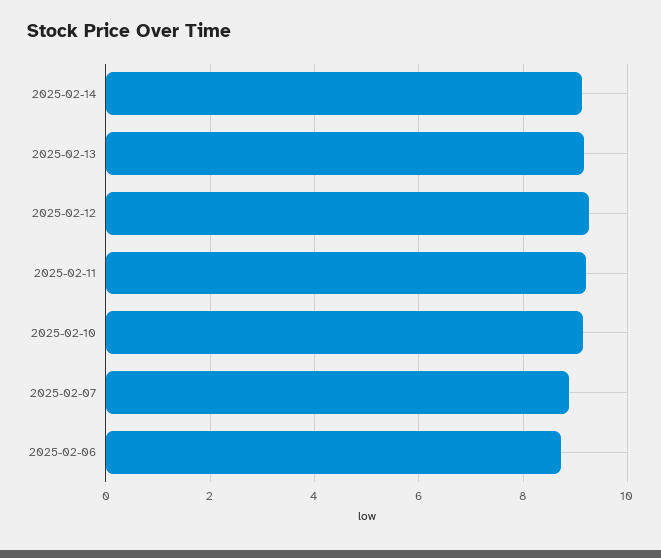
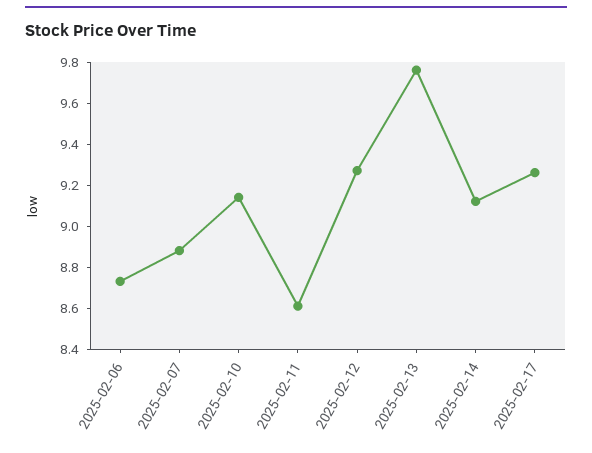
2025-02-13: 9.2 -> 9.75
2025-02-11: 9.2 -> 8.6
2025-02-17: none -> 9.25

